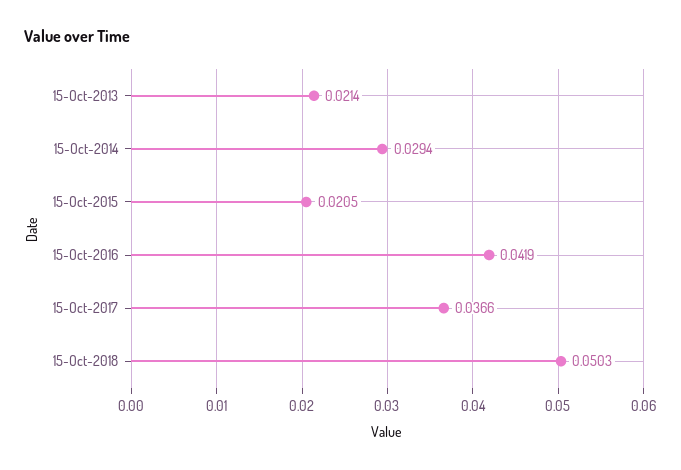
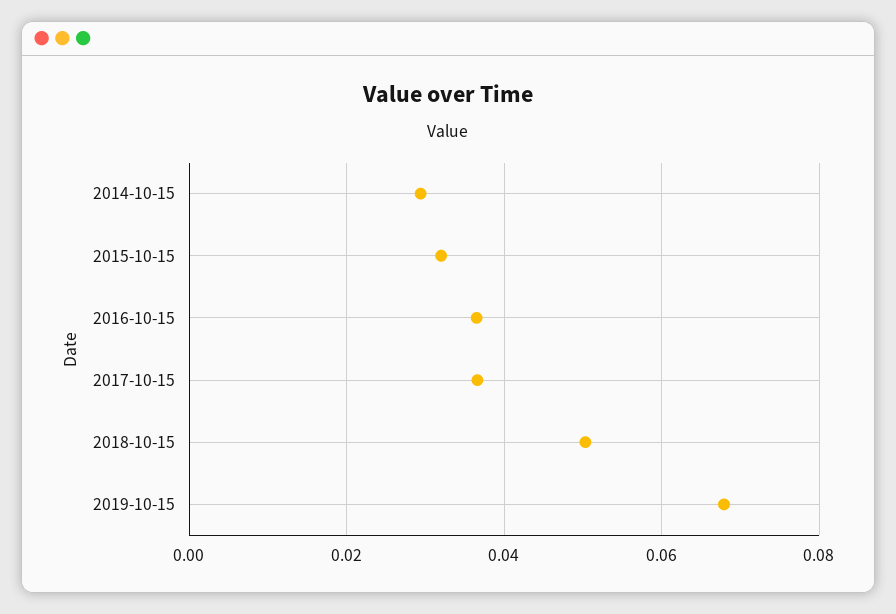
15-Oct-2013: 0.0214 -> none
15-Oct-2015: 0.0205 -> 0.032
15-Oct-2016: 0.0419 -> 0.036
2019-10-15: none -> 0.068

